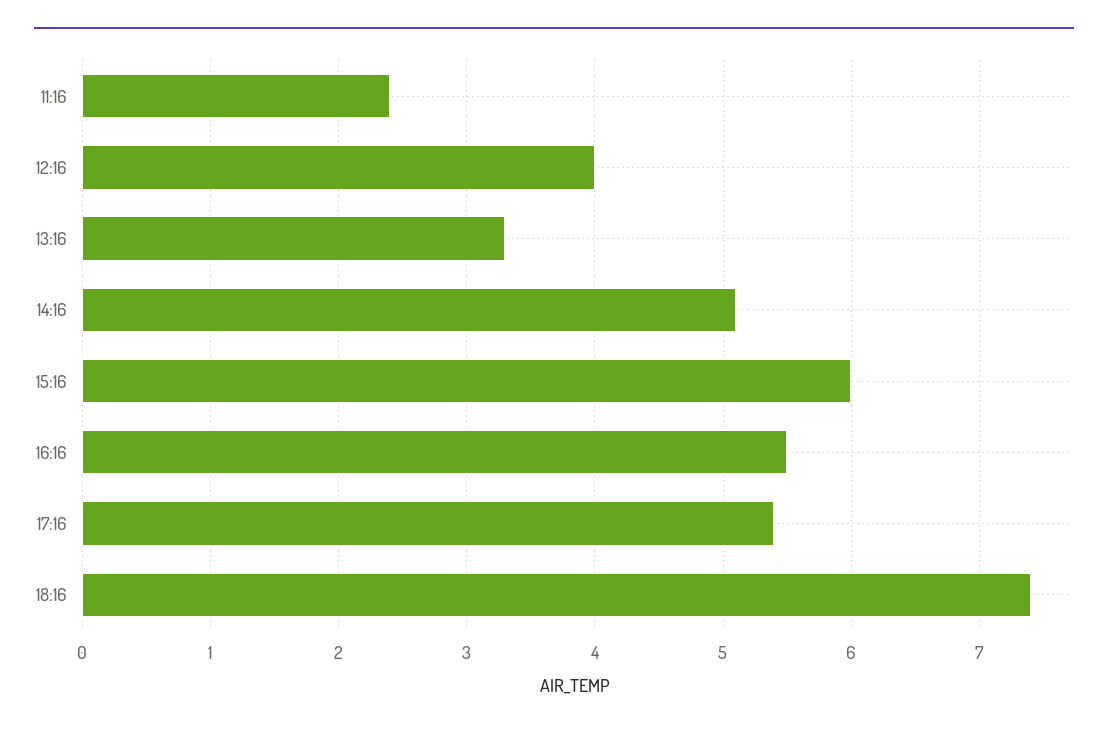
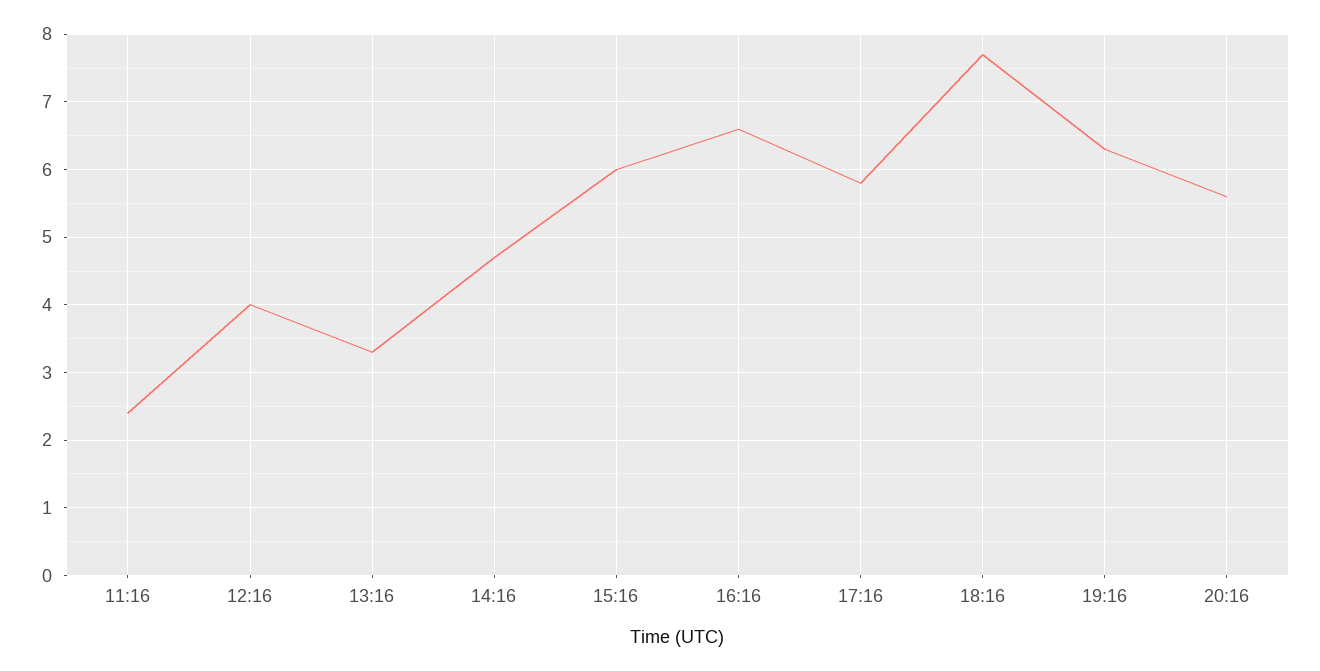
14:16: 5.1 -> 4.7
16:16: 5.5 -> 6.6
17:16: 5.4 -> 5.8
18:16: 7.4 -> 7.7
19:16: none -> 6.3
20:16: none -> 5.6

